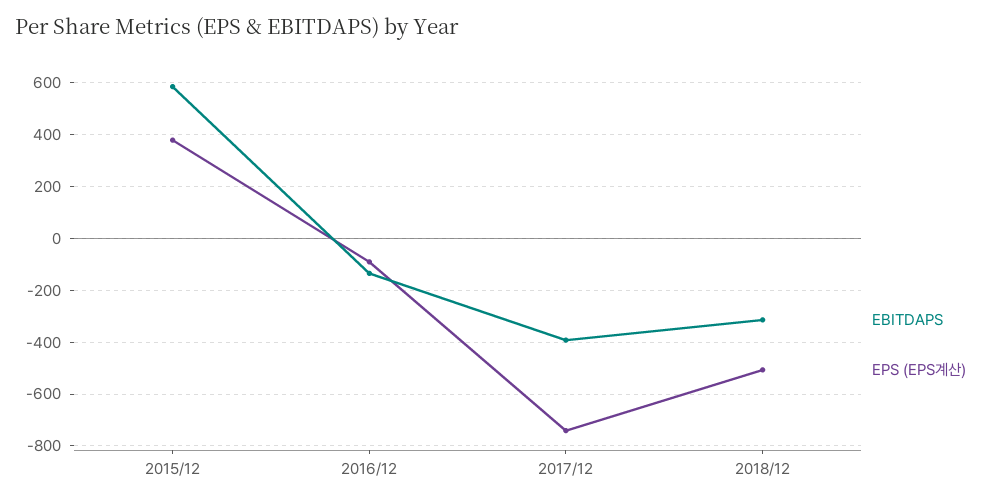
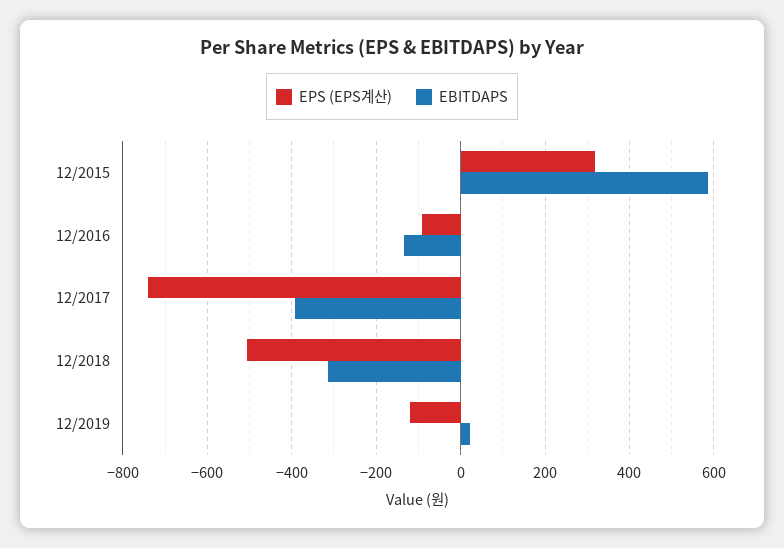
EPS (EPS계산), 2015/12: 375 -> 320
EPS (EPS계산), 12/2019: none -> -120
EBITDAPS, 12/2019: none -> 20

